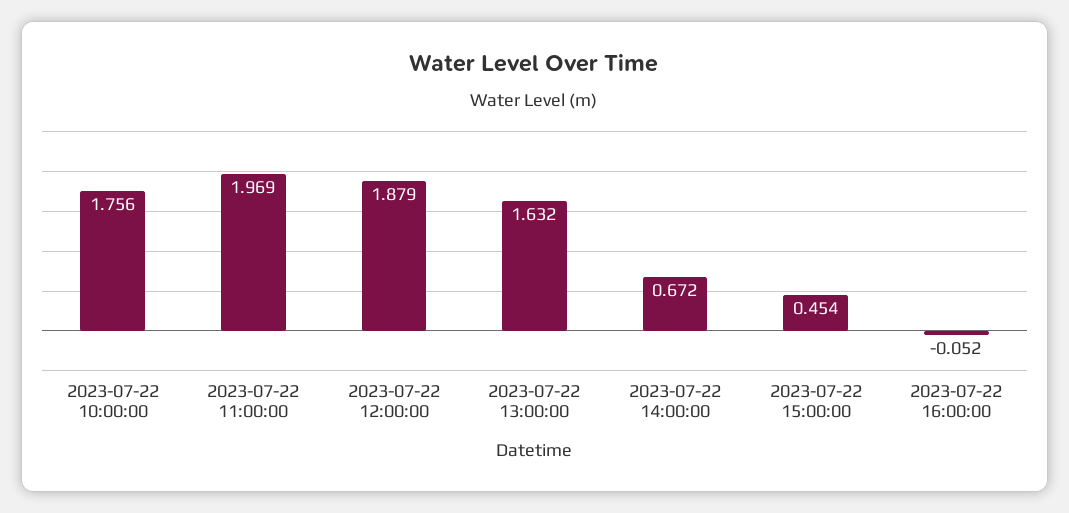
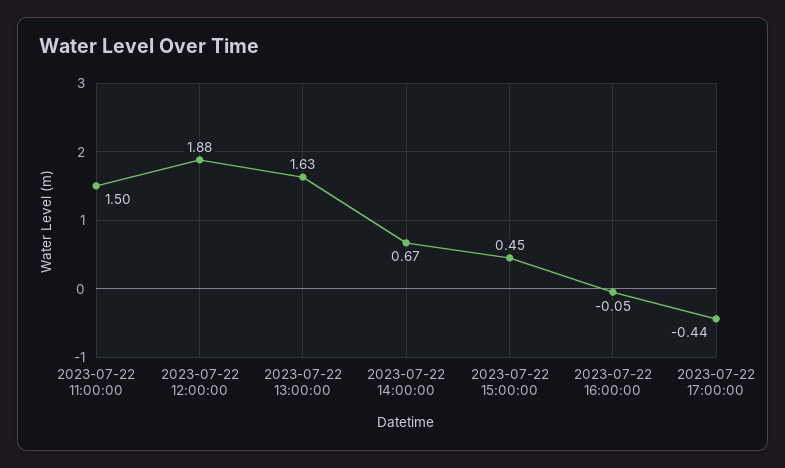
2023-07-22 10:00:00: 1.756 -> none
2023-07-22 11:00:00: 1.969 -> 1.5
2023-07-22 17:00:00: none -> -0.44

